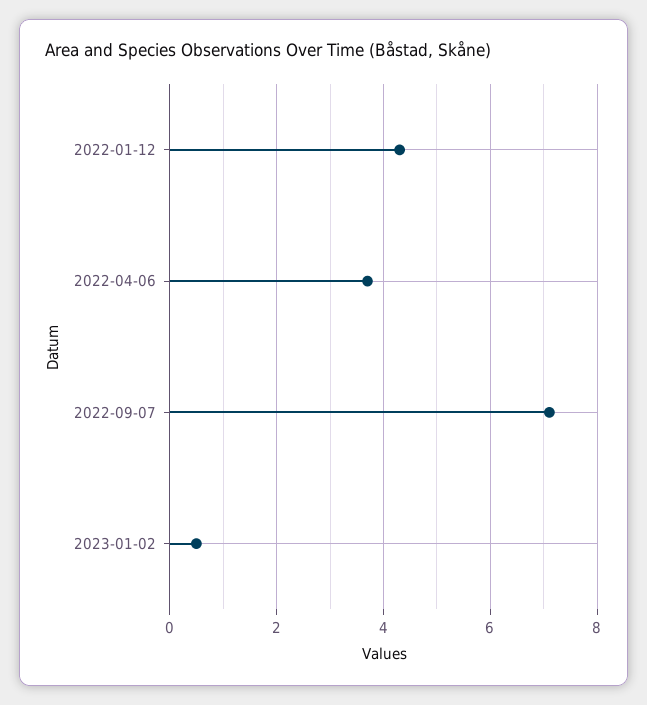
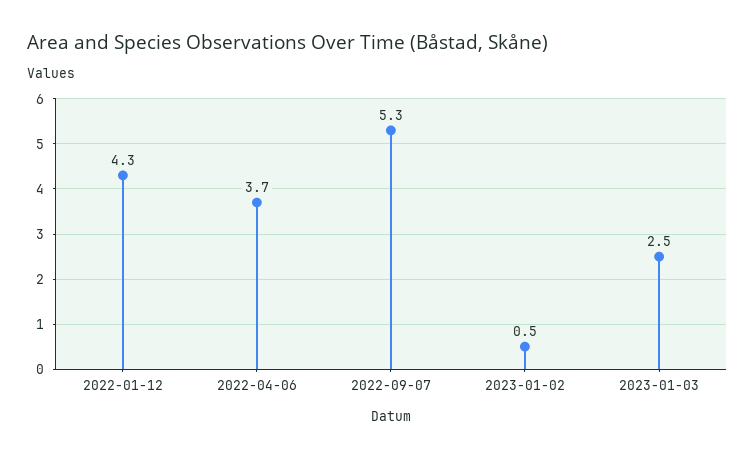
2022-09-07: 7 -> 5.3
2023-01-03: none -> 2.5

